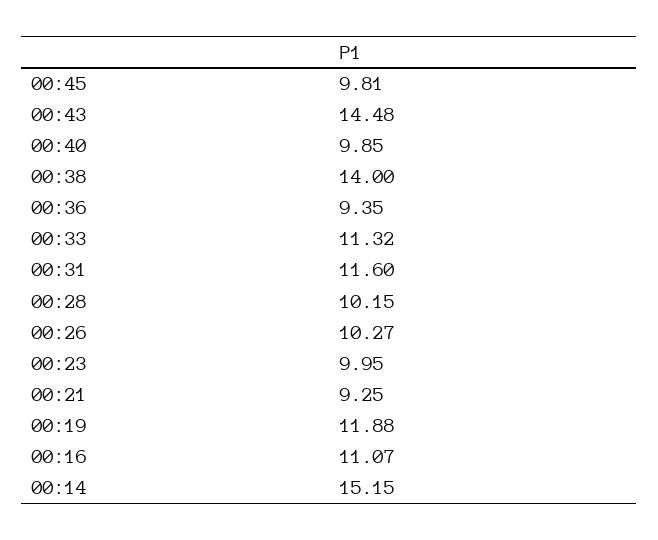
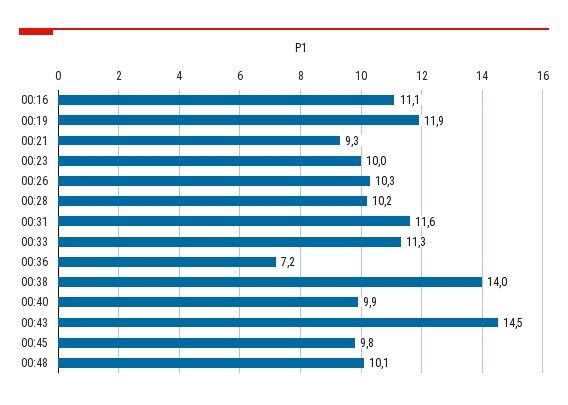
00:36: 9.35 -> 7.2
00:14: 15.15 -> none
00:48: none -> 10.1

